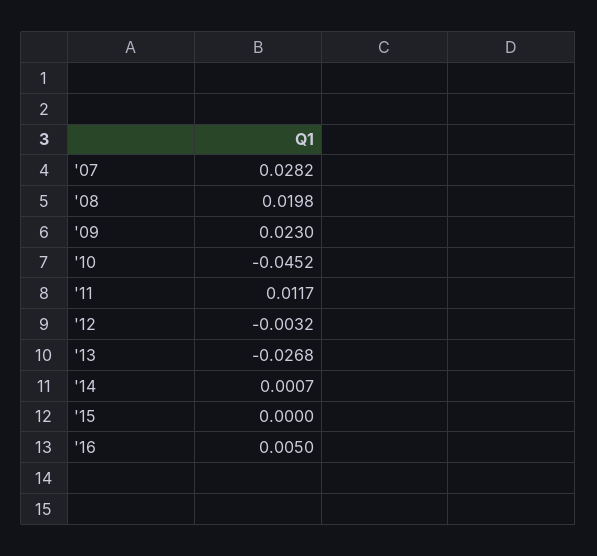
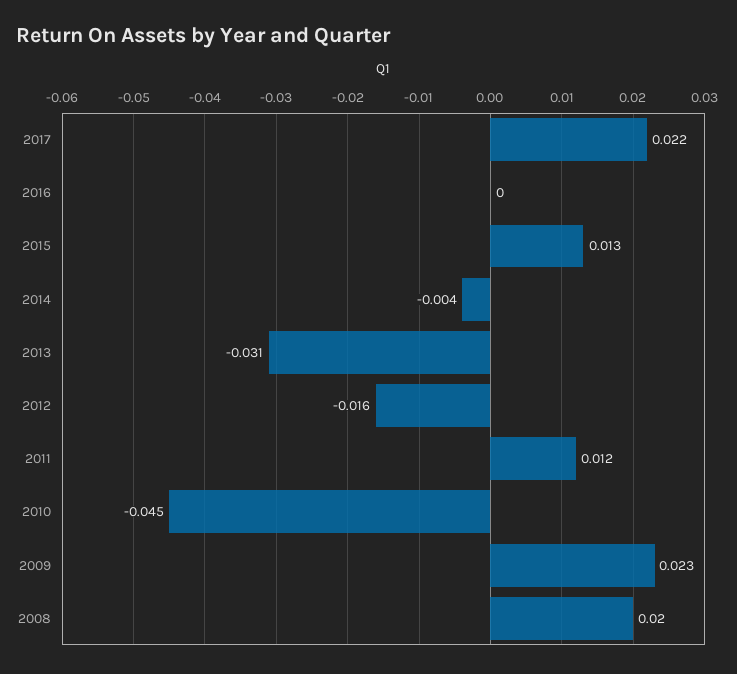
'07: 0.0282 -> none
'12: -0.0032 -> -0.016
'13: -0.0268 -> -0.031
'14: 0.0007 -> -0.004
'15: 0 -> 0.013
'16: 0.005 -> 0
2017: none -> 0.022

